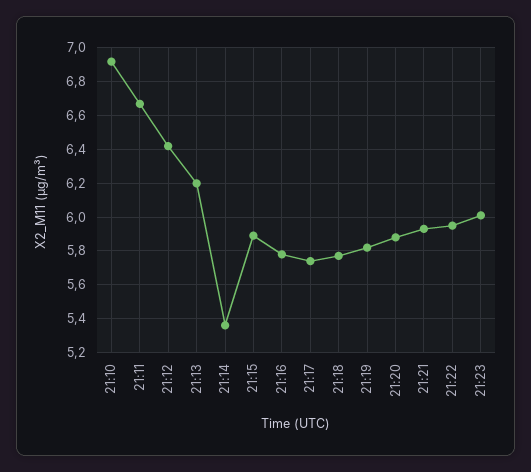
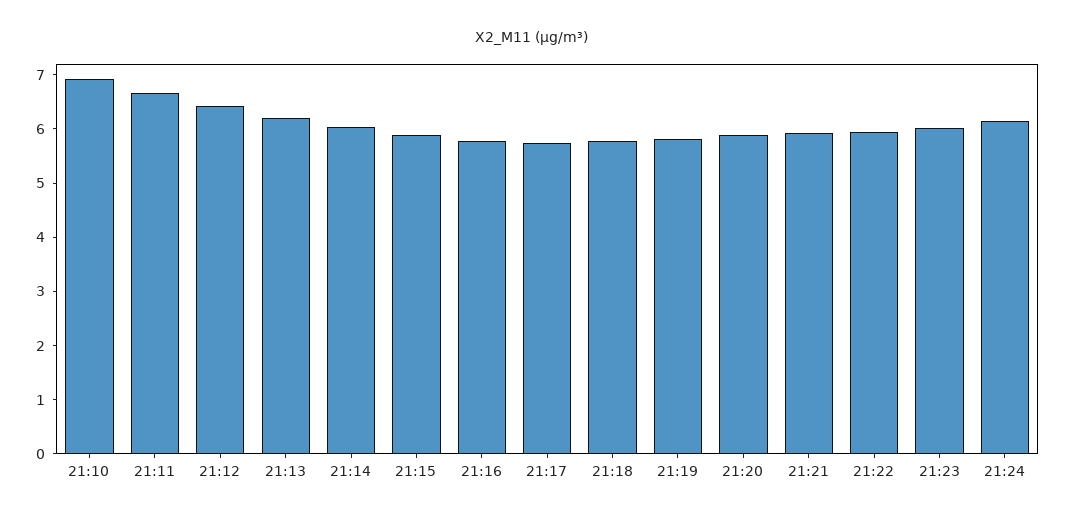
21:14: 5.35 -> 6
21:24: none -> 6.2

